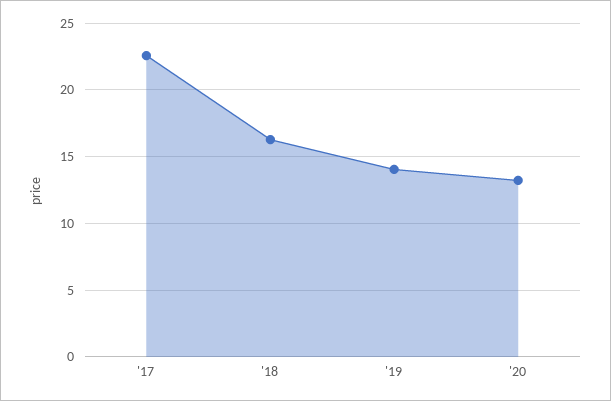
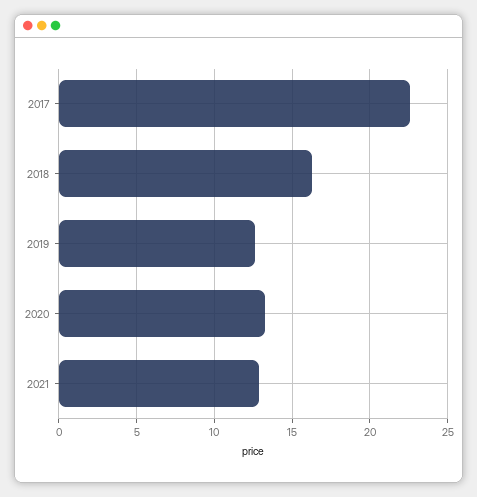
'19: 14 -> 12.5
2021: none -> 13

